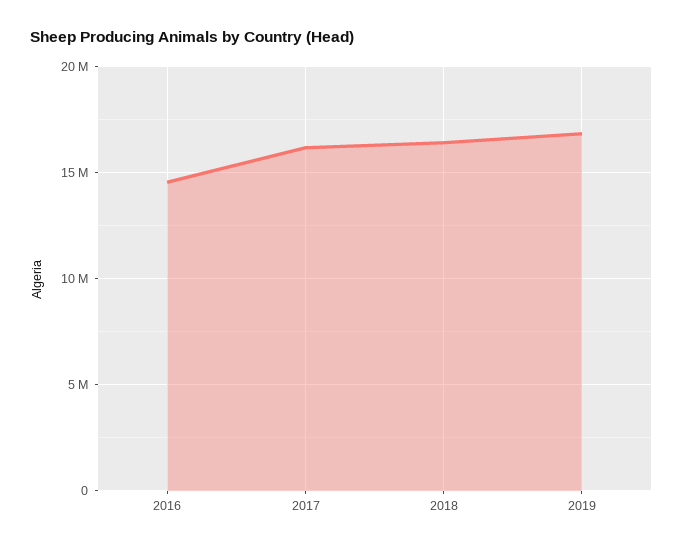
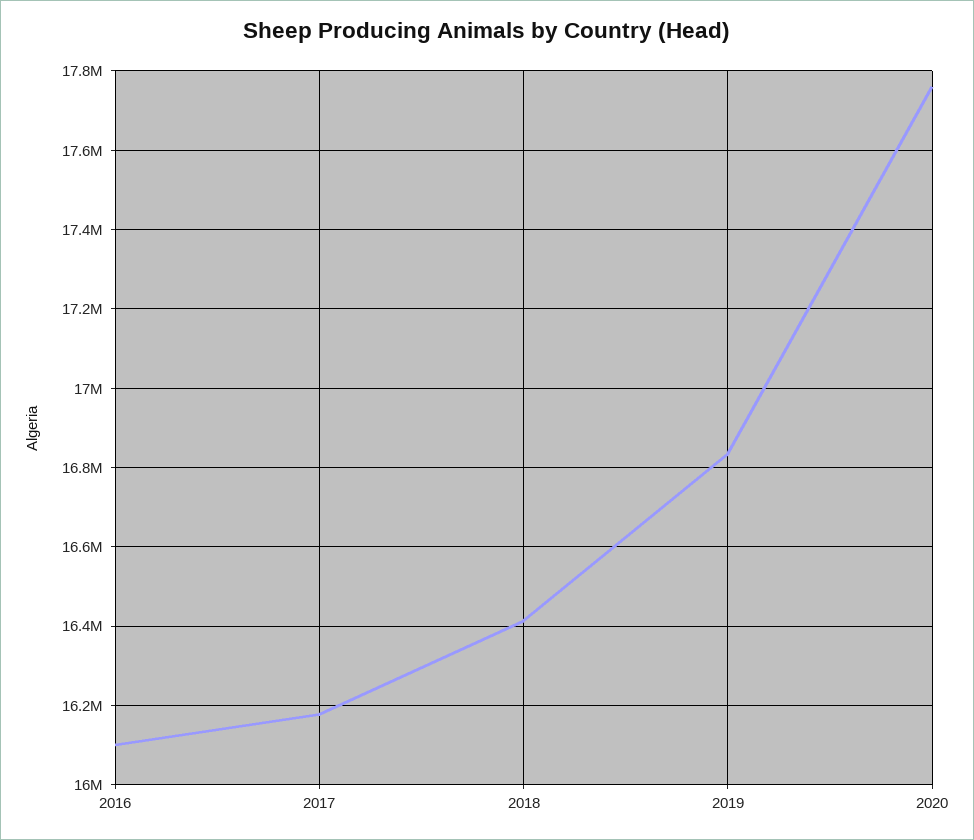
2016: 14500000 -> 16100000
2020: none -> 17760000

